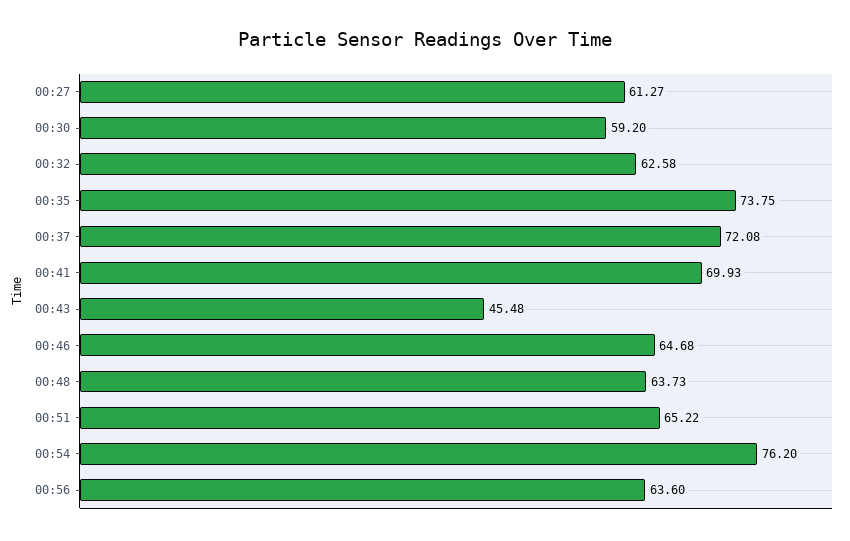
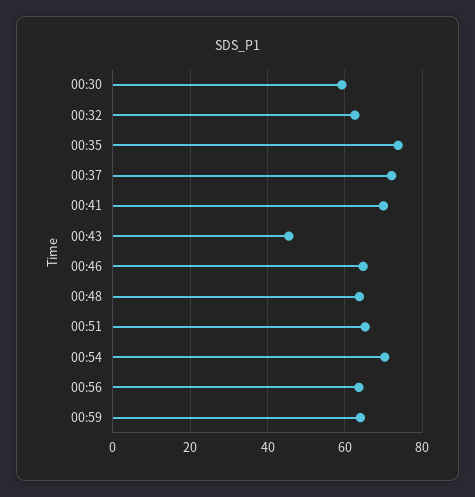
00:27: 61.27 -> none
00:54: 76.2 -> 70
00:59: none -> 64

